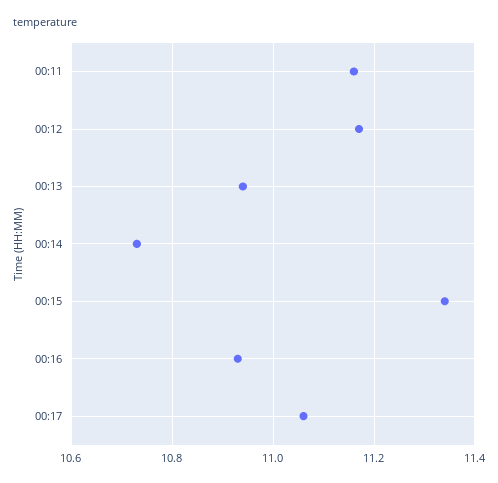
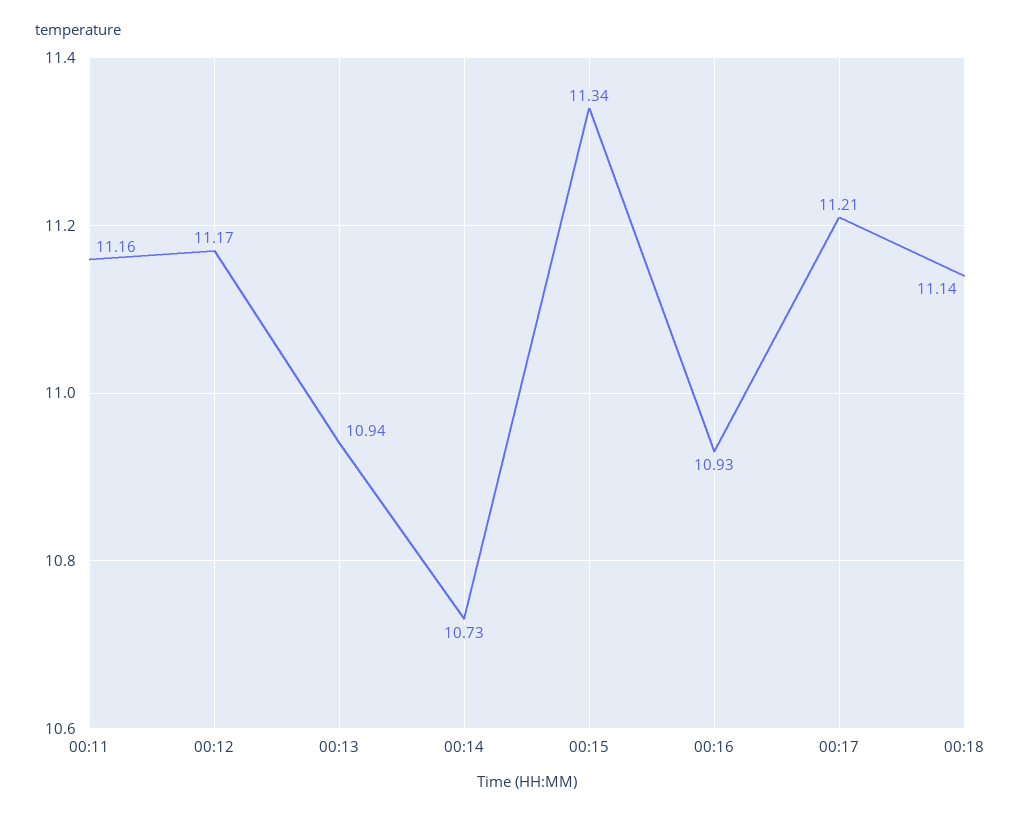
00:17: 11.05 -> 11.21
00:18: none -> 11.14

